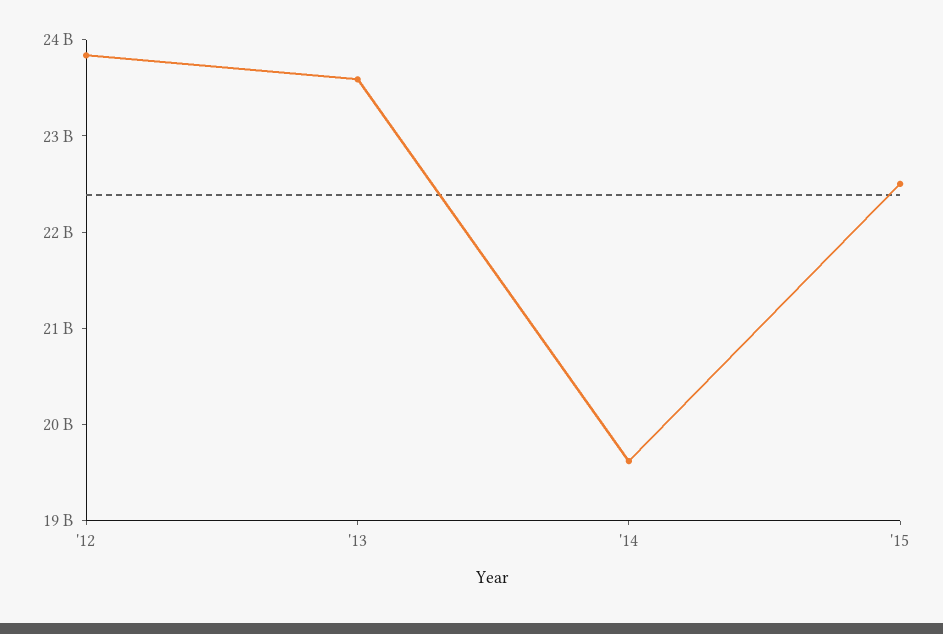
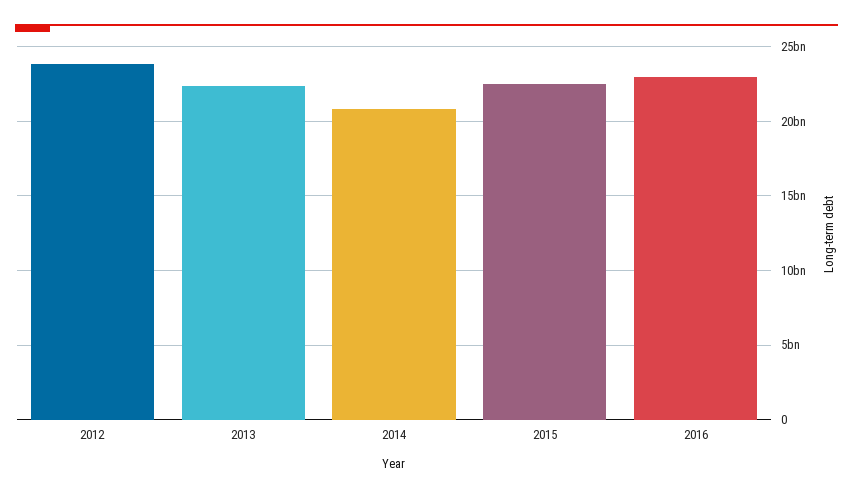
'13: 23600000000 -> 22500000000
'14: 19600000000 -> 21000000000
2016: none -> 23000000000

